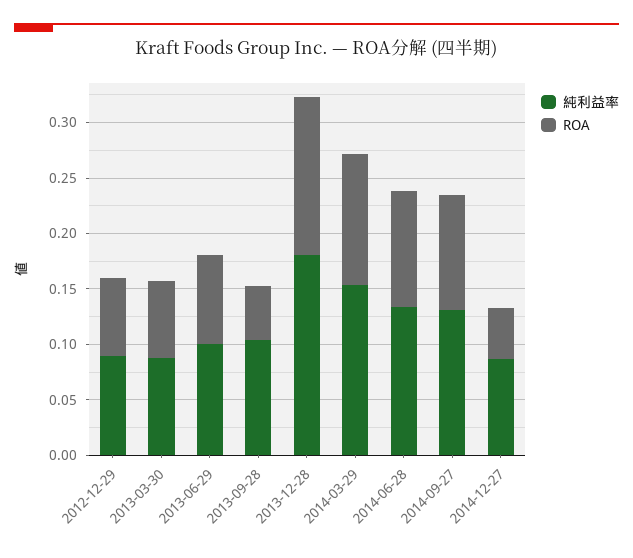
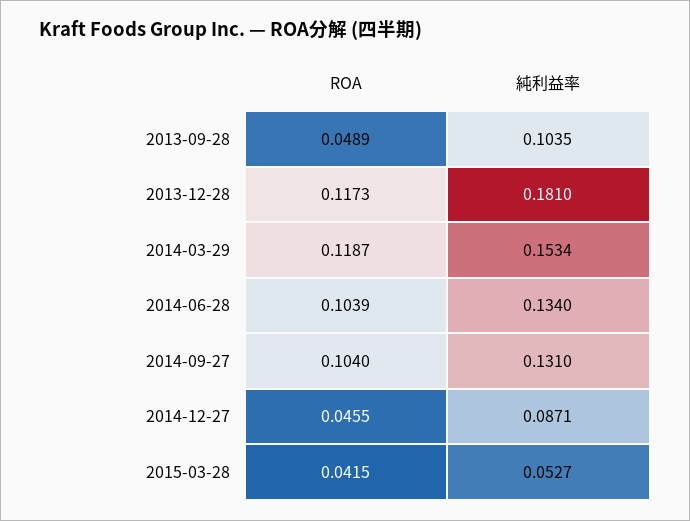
純利益率, 2012-12-29: 0.09 -> none
ROA, 2012-12-29: 0.07 -> none
純利益率, 2013-03-30: 0.09 -> none
ROA, 2013-03-30: 0.07 -> none
純利益率, 2013-06-29: 0.1 -> none
ROA, 2013-06-29: 0.08 -> none
ROA, 2013-12-28: 0.14 -> 0.1173
ROA, 2015-03-28: none -> 0.0415
純利益率, 2015-03-28: none -> 0.0527

